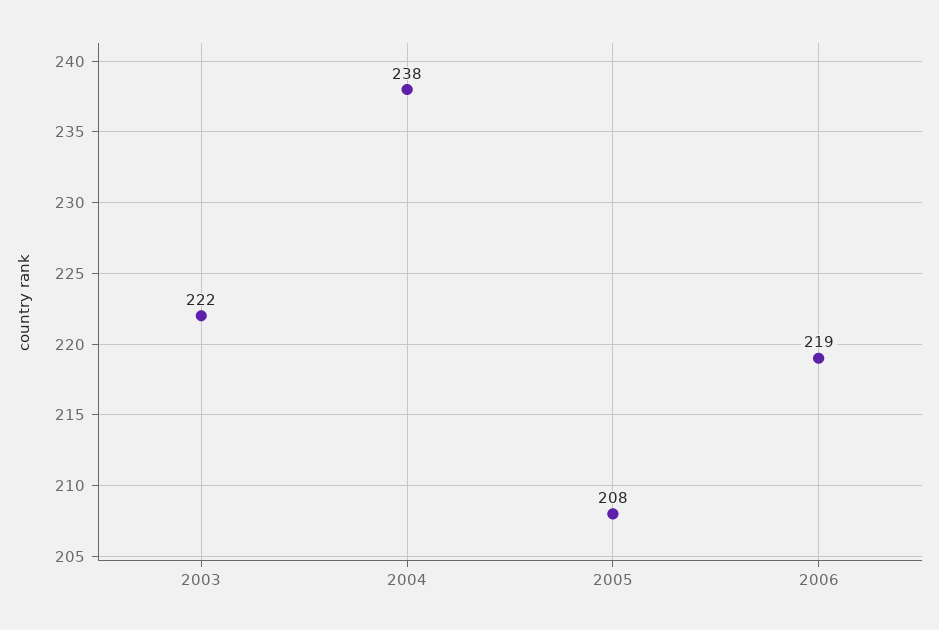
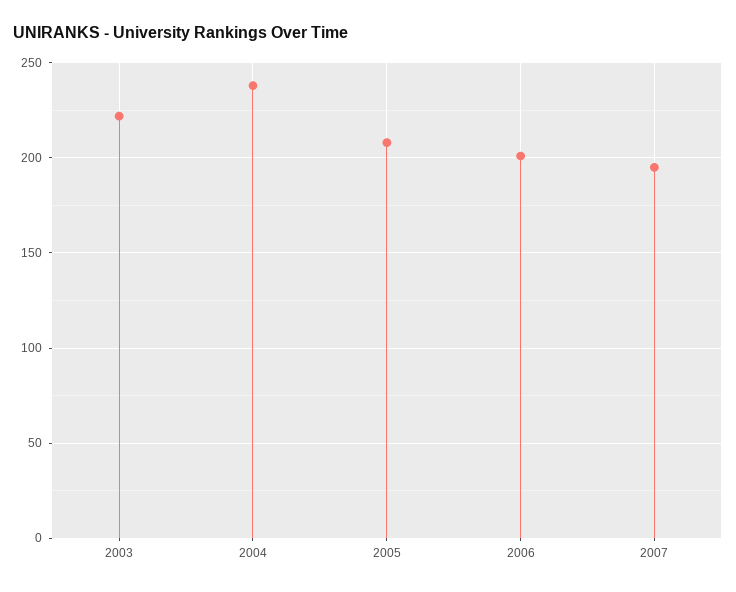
2006: 219 -> 200
2007: none -> 195

